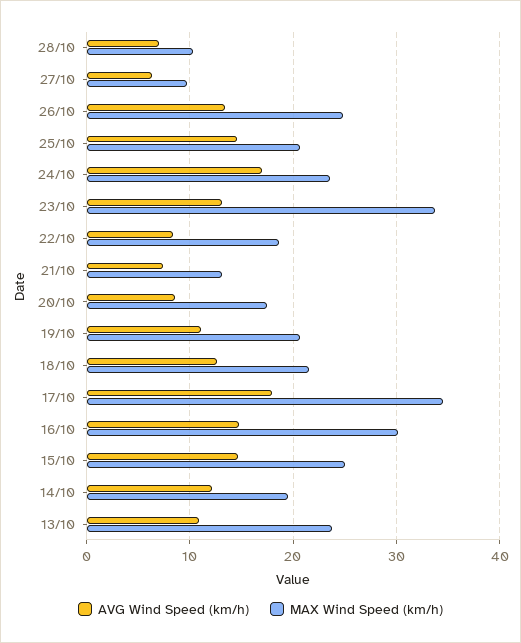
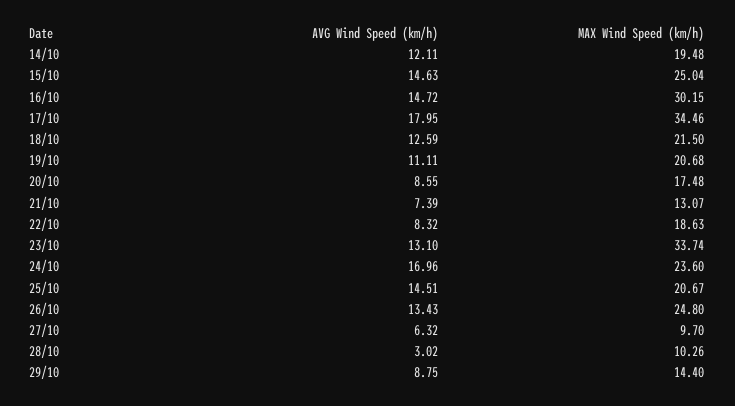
AVG Wind Speed (km/h), 28/10: 7 -> 3.02
AVG Wind Speed (km/h), 13/10: 11 -> none
MAX Wind Speed (km/h), 13/10: 24 -> none
AVG Wind Speed (km/h), 29/10: none -> 8.75
MAX Wind Speed (km/h), 29/10: none -> 14.4

